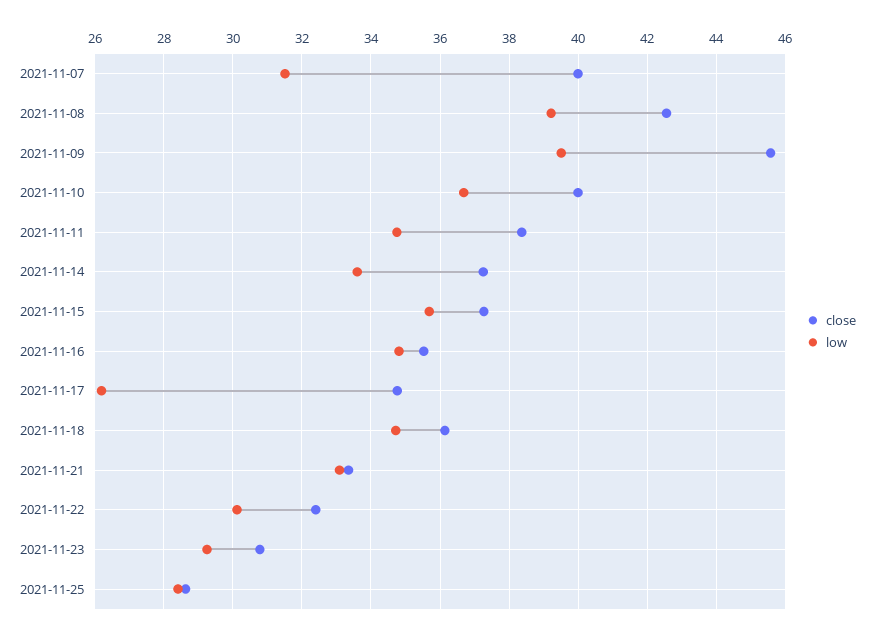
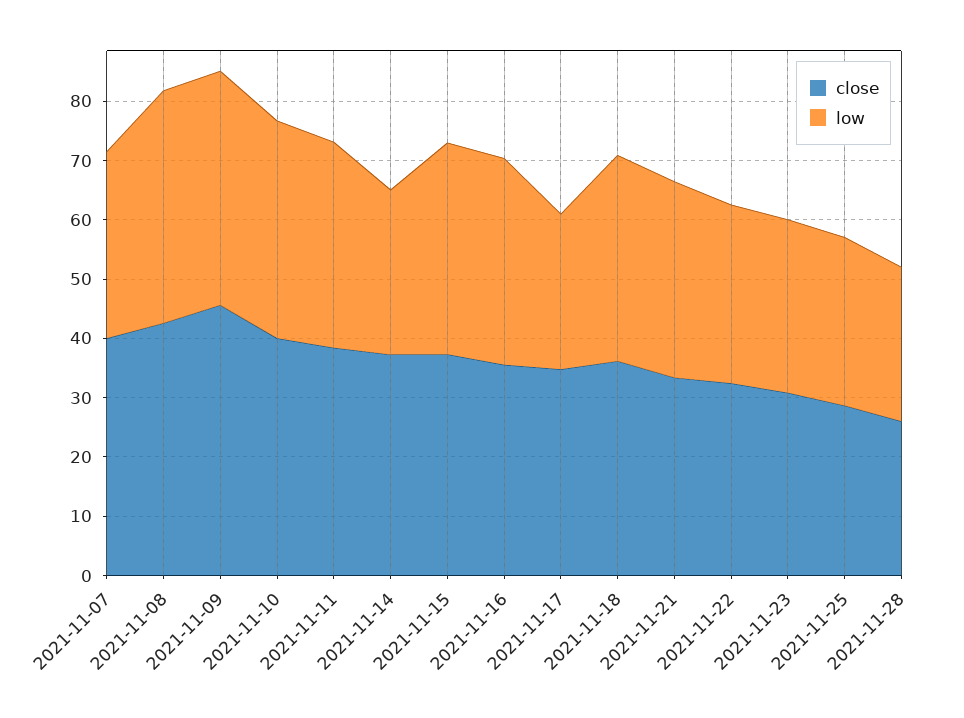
low, 2021-11-14: 33.6 -> 28
close, 2021-11-28: none -> 26
low, 2021-11-28: none -> 26

